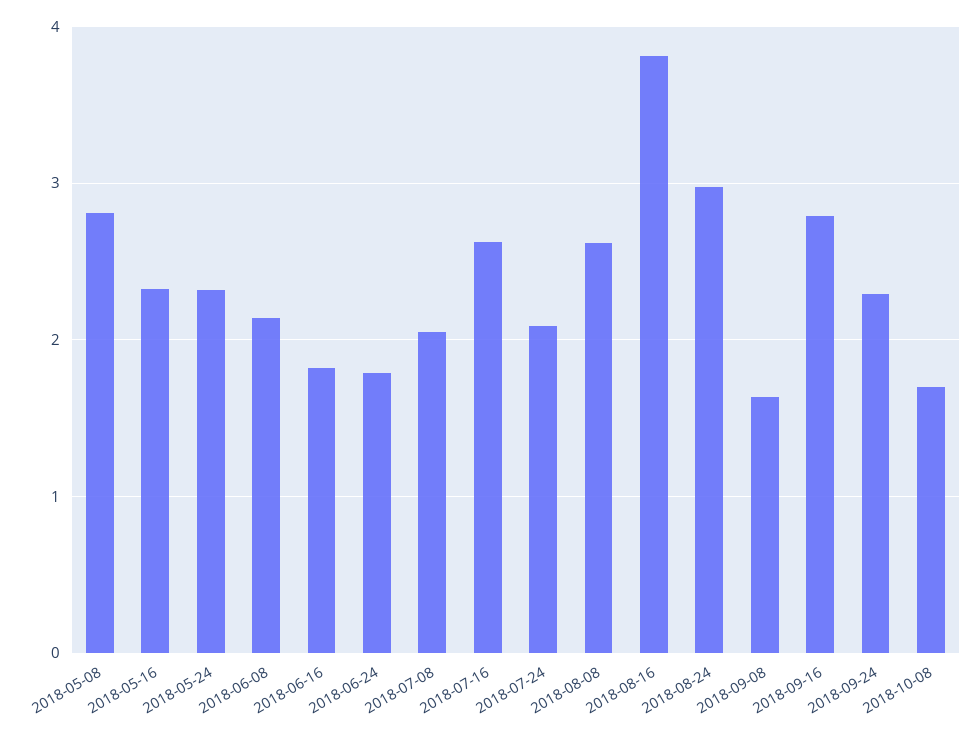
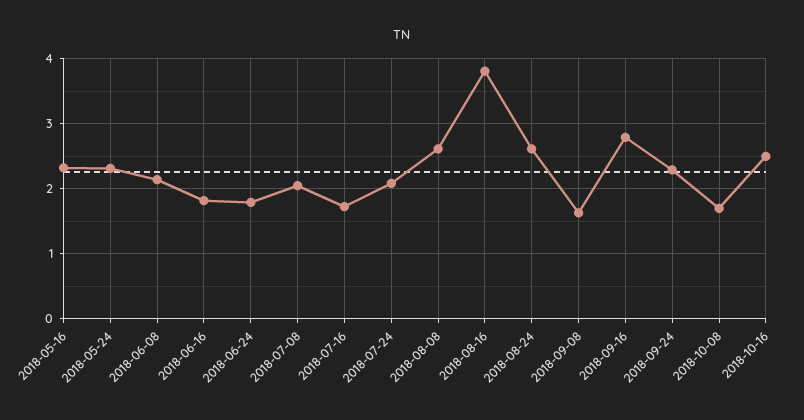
2018-05-08: 2.8 -> none
2018-07-16: 2.6 -> 1.7
2018-08-24: 3 -> 2.6
2018-10-16: none -> 2.5

